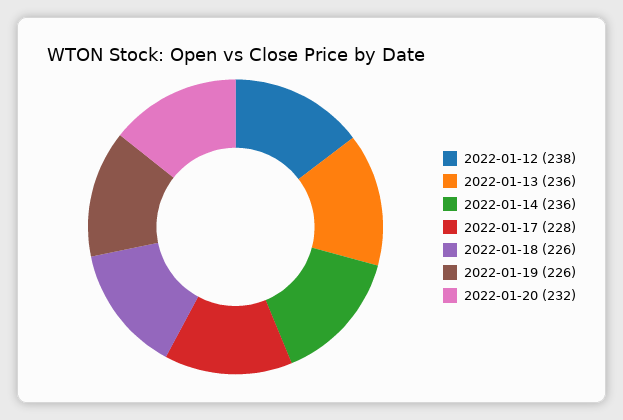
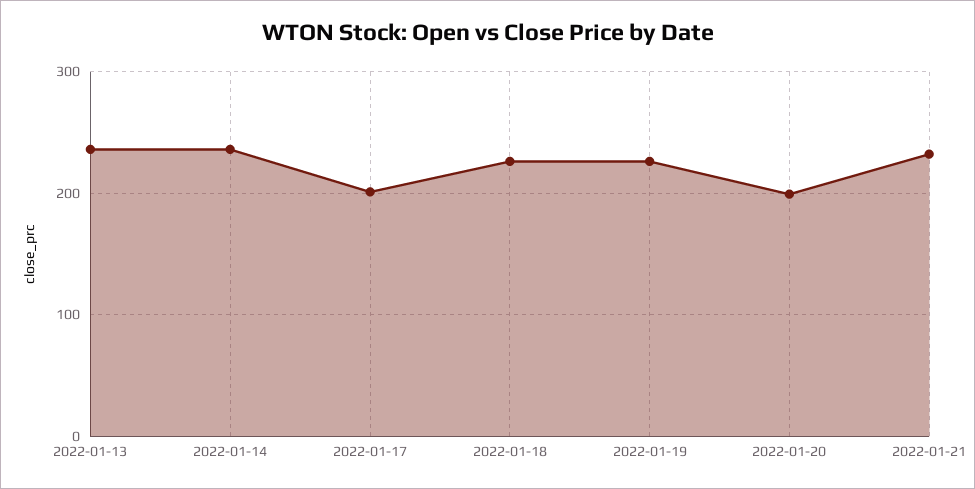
2022-01-12: 238 -> none
2022-01-17: 228 -> 200
2022-01-20: 232 -> 200
2022-01-21: none -> 230

